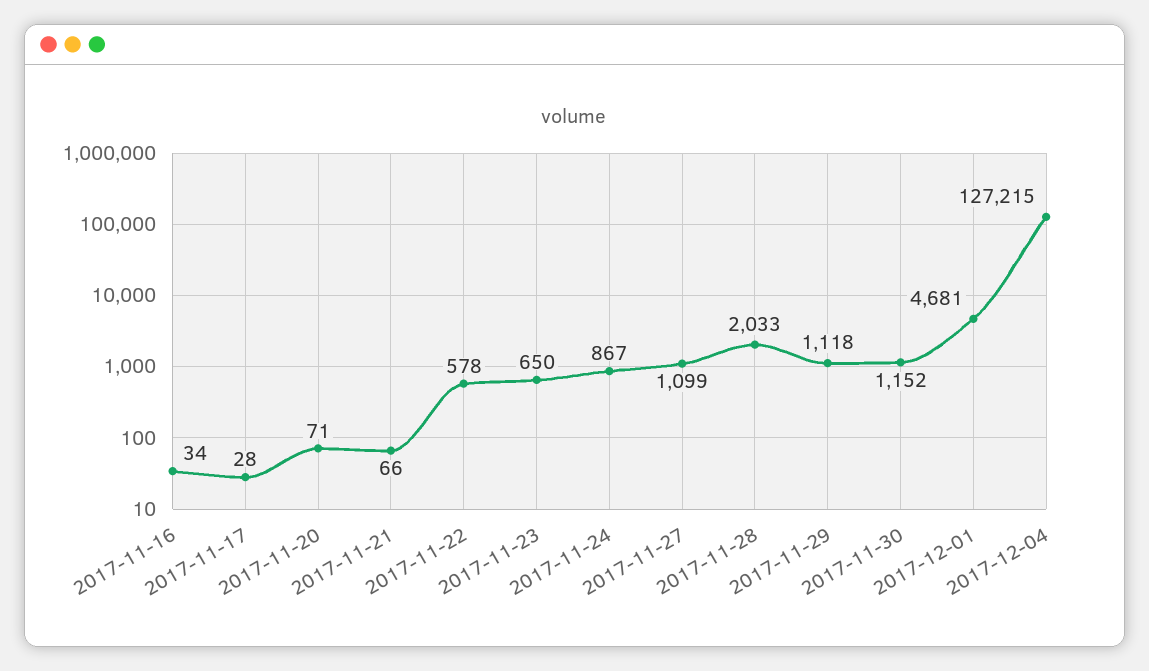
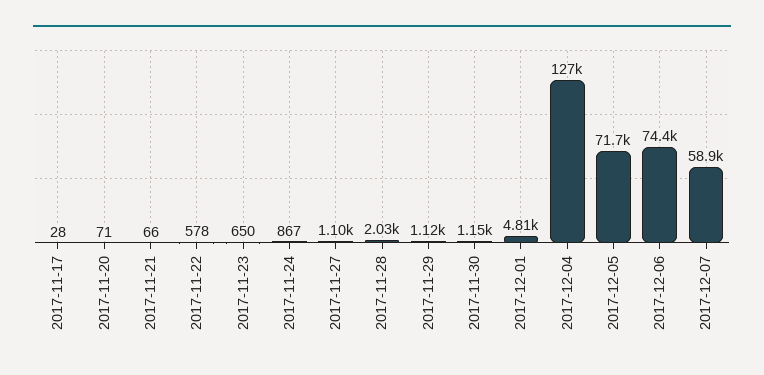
2017-11-16: 34 -> none
2017-12-01: 4681 -> 4810
2017-12-05: none -> 71700
2017-12-06: none -> 74400
2017-12-07: none -> 58900

